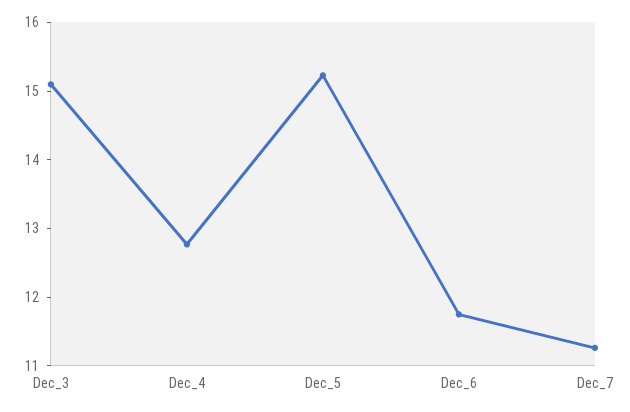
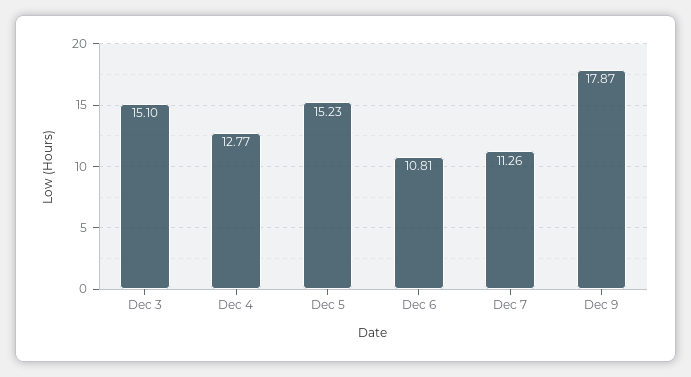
Dec_6: 11.8 -> 10.81
Dec 9: none -> 17.87

